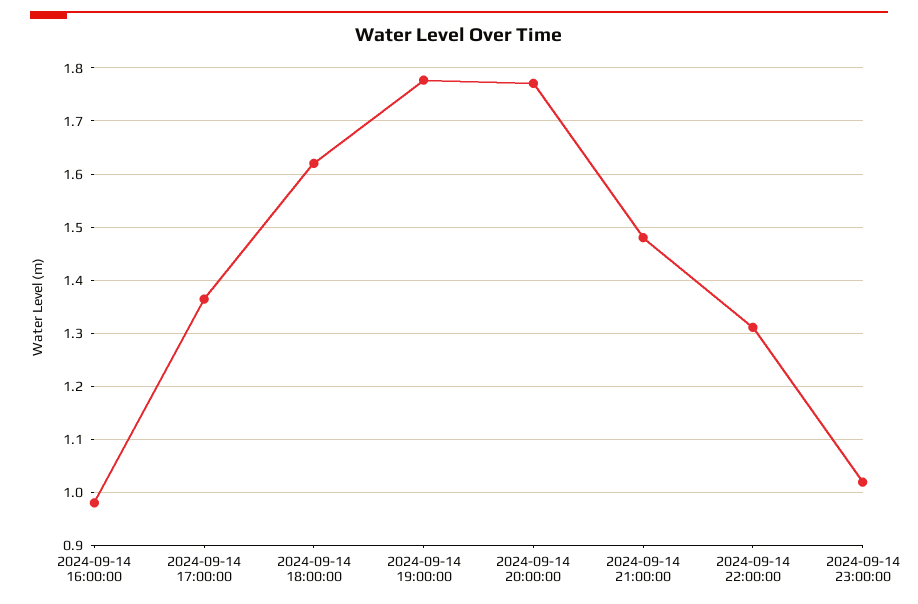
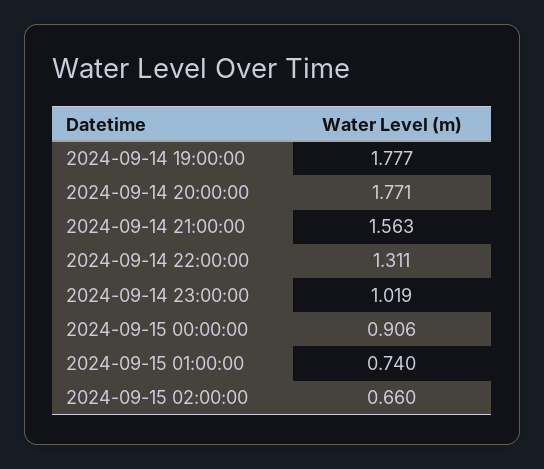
2024-09-14 16:00:00: 0.98 -> none
2024-09-14 17:00:00: 1.36 -> none
2024-09-14 18:00:00: 1.62 -> none
2024-09-14 21:00:00: 1.48 -> 1.563
2024-09-15 00:00:00: none -> 0.906
2024-09-15 01:00:00: none -> 0.74
2024-09-15 02:00:00: none -> 0.66

